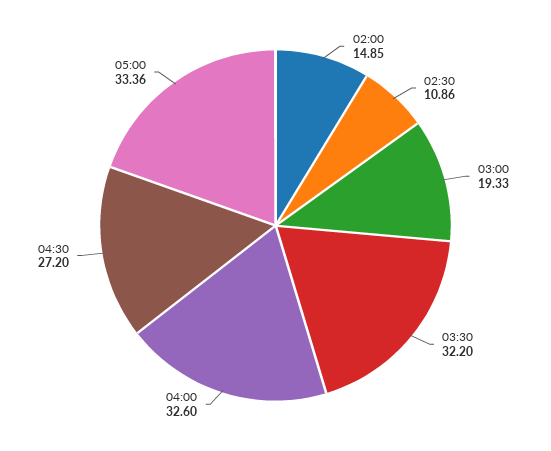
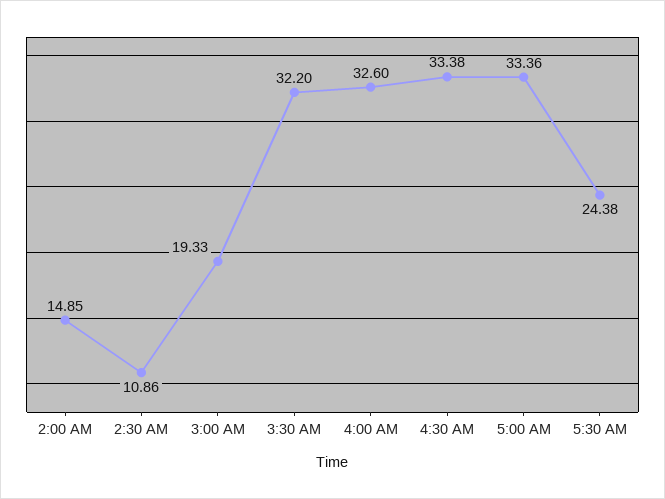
04:30: 27.2 -> 33.38
5:30 AM: none -> 24.38

